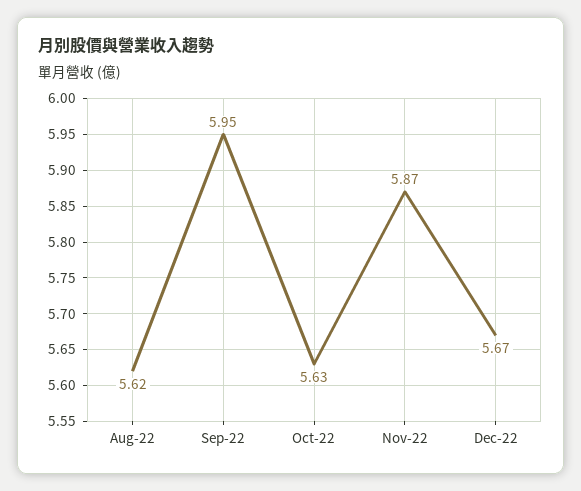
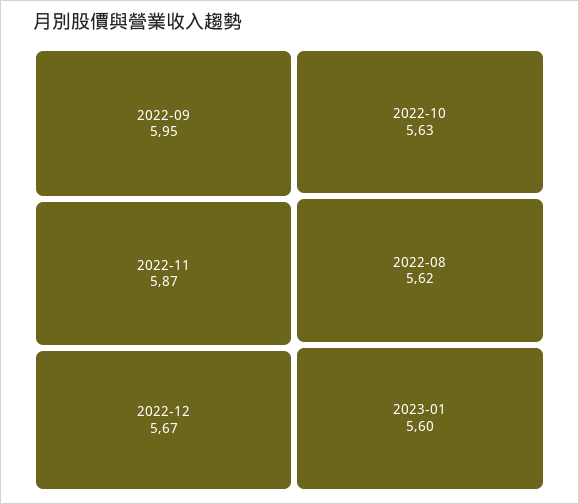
2023-01: none -> 5.6

